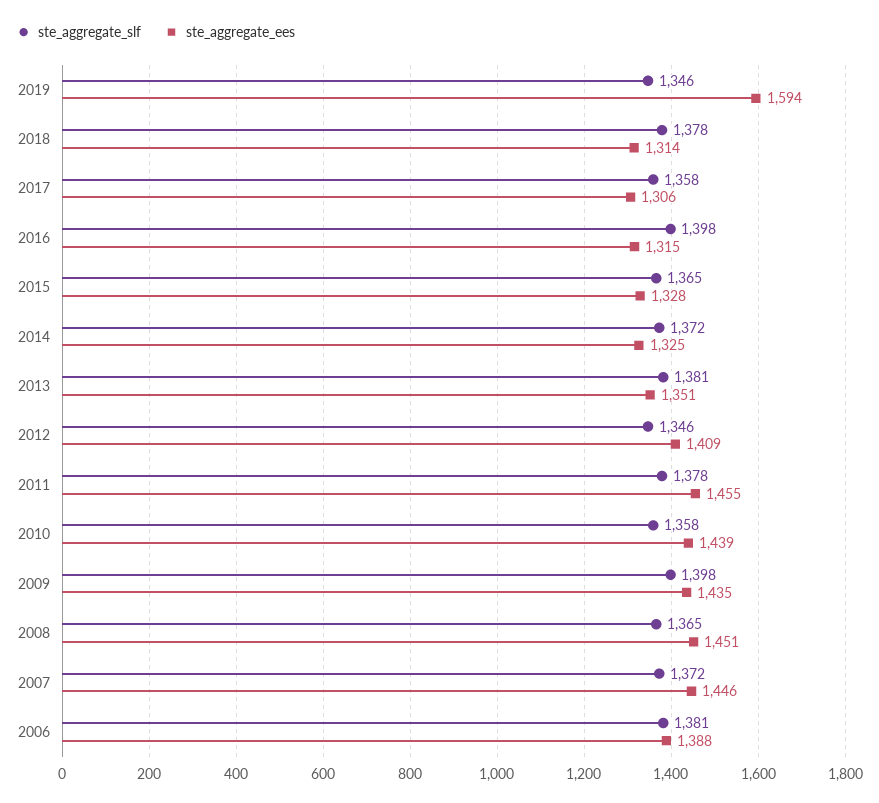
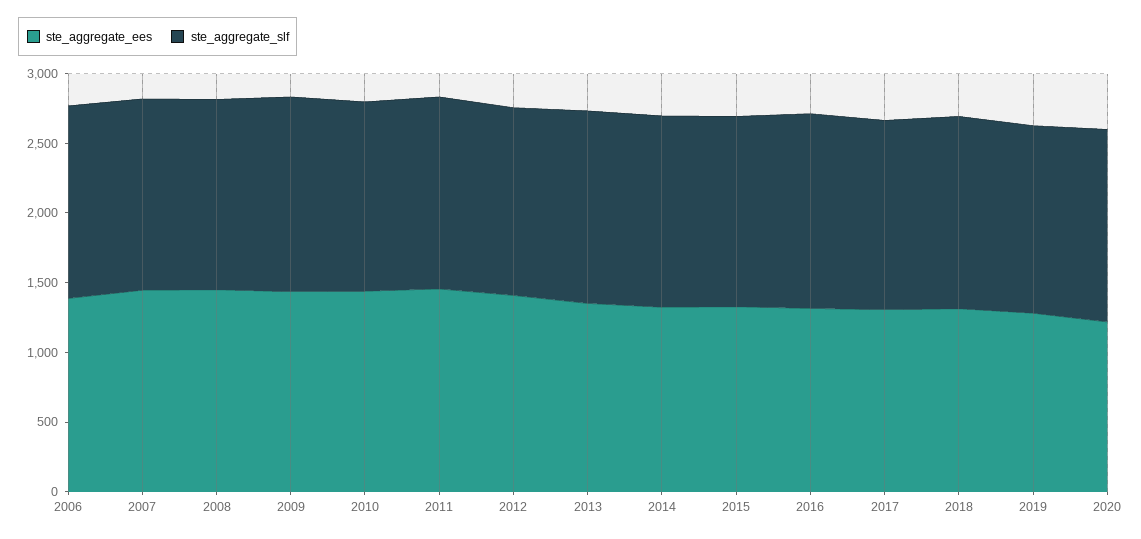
ste_aggregate_ees, 2019: 1594 -> 1300
ste_aggregate_ees, 2020: none -> 1200
ste_aggregate_slf, 2020: none -> 1400

